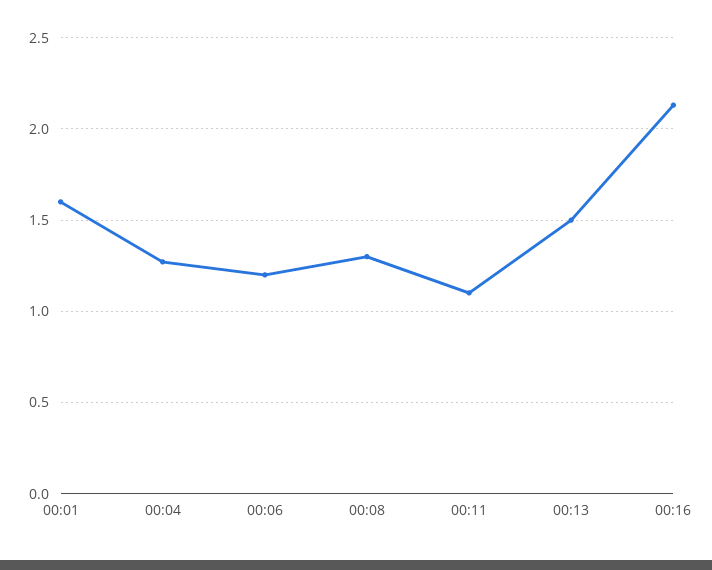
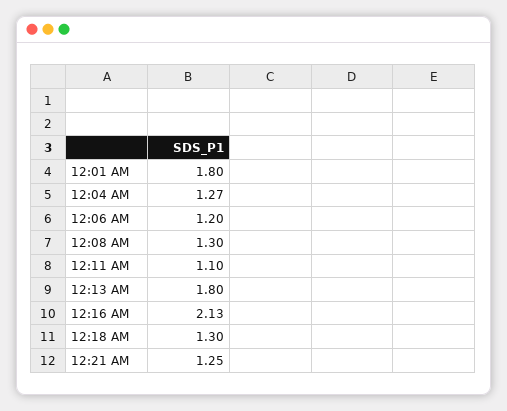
00:01: 1.6 -> 1.8
00:13: 1.5 -> 1.8
12:18 AM: none -> 1.3
12:21 AM: none -> 1.25

